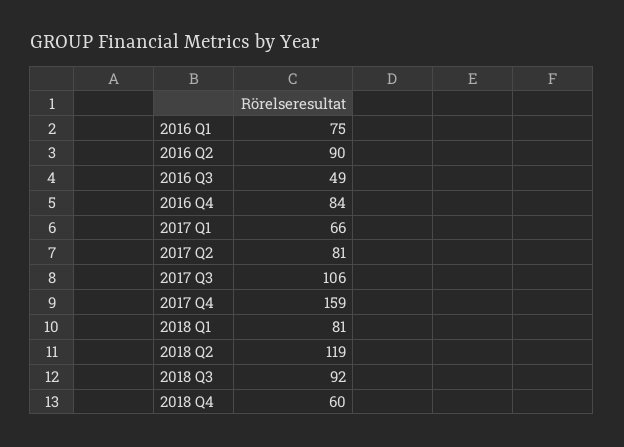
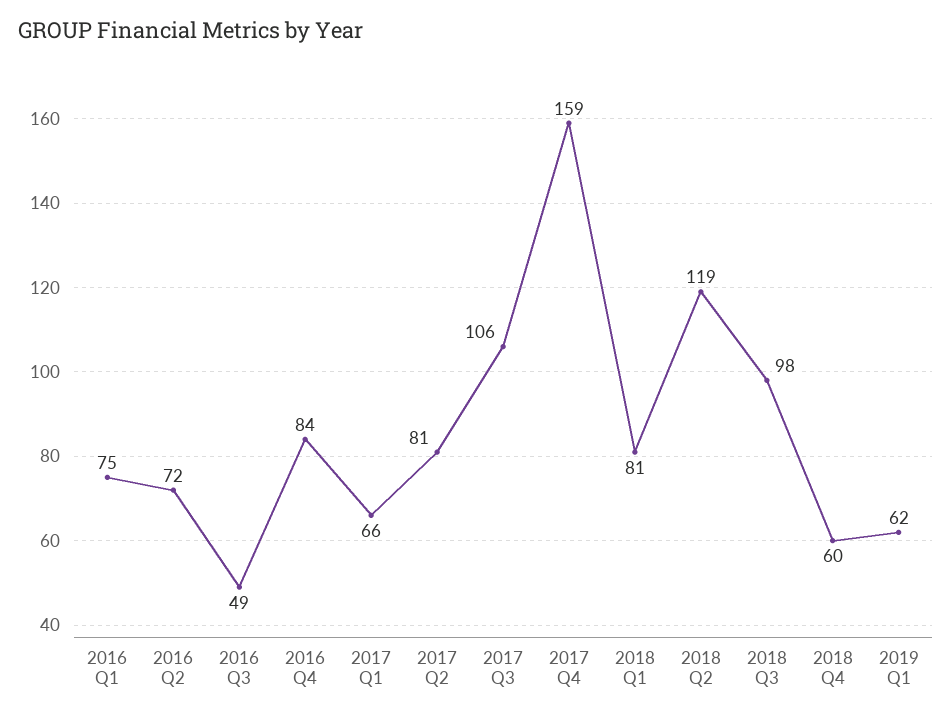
2016 Q2: 90 -> 72
2018 Q3: 92 -> 98
2019 Q1: none -> 62

